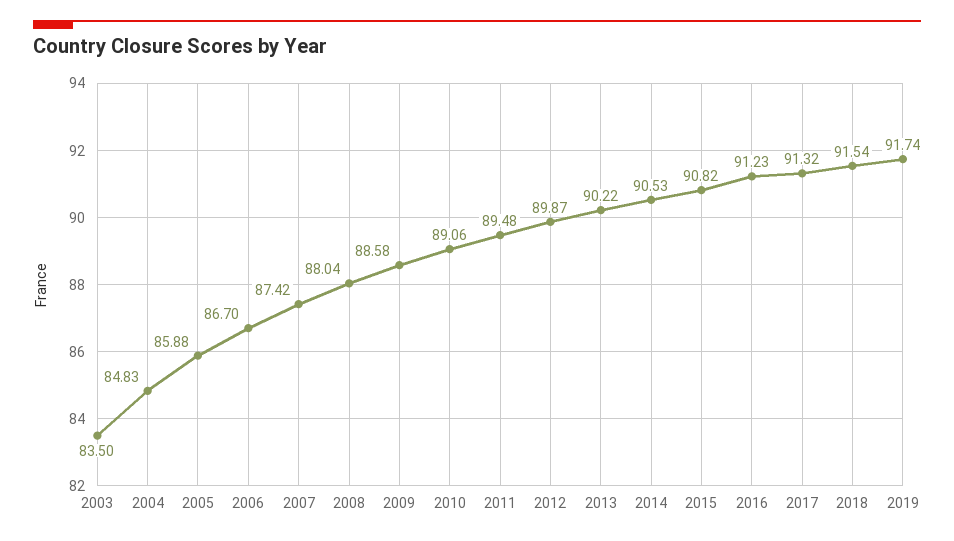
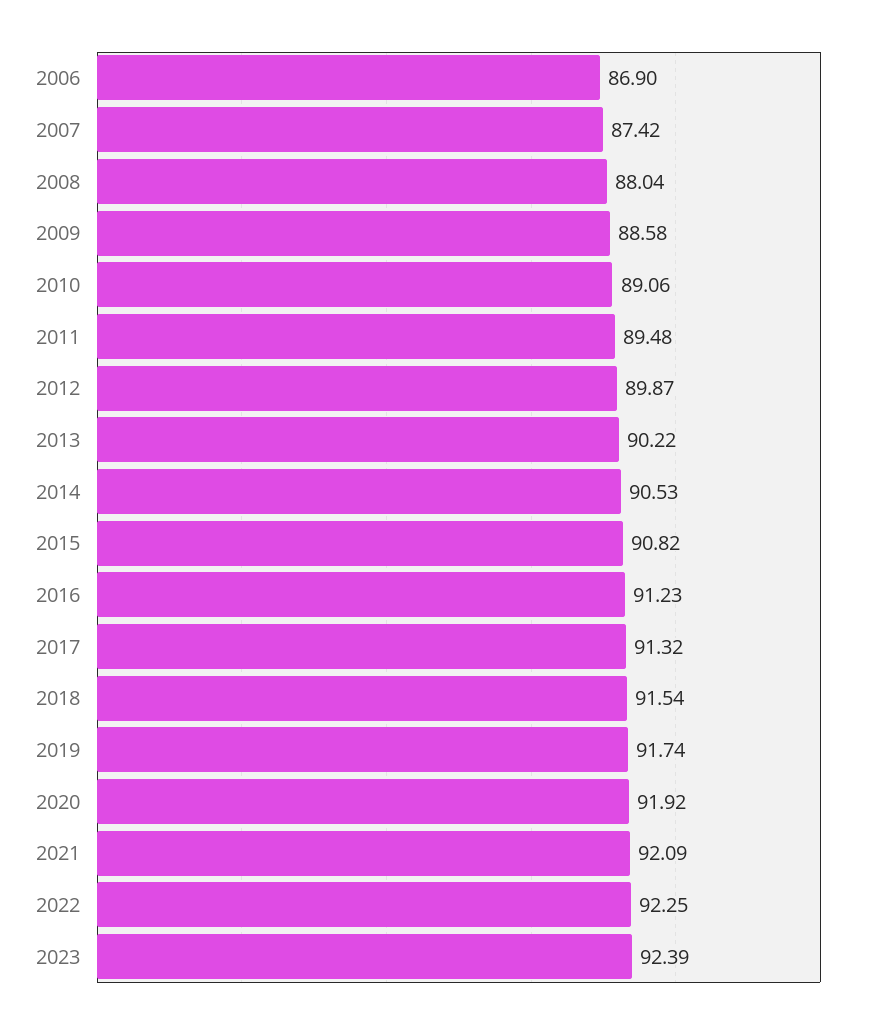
2003: 83.5 -> none
2004: 84.83 -> none
2005: 85.88 -> none
2006: 86.7 -> 86.9
2020: none -> 91.92
2021: none -> 92.09
2022: none -> 92.25
2023: none -> 92.39

